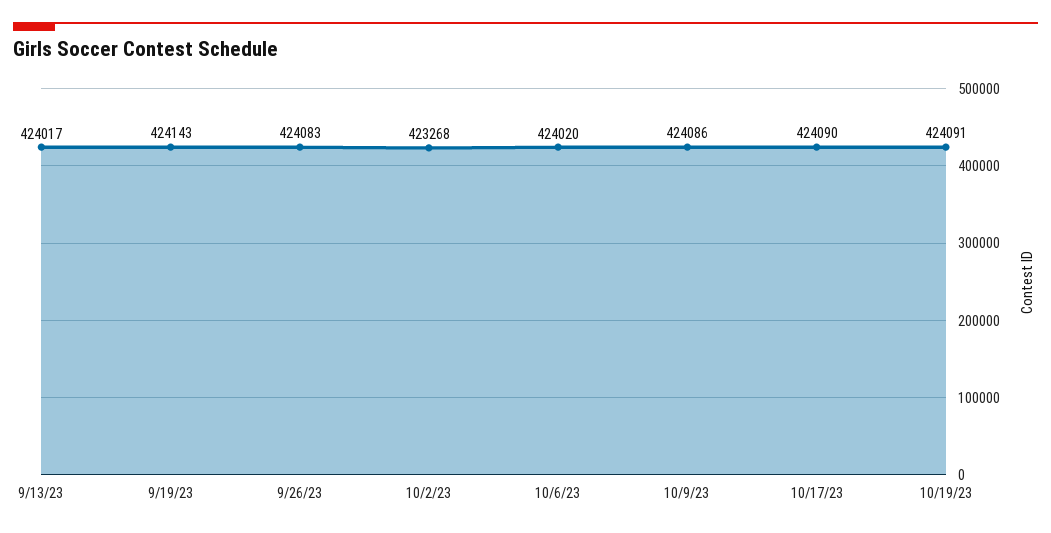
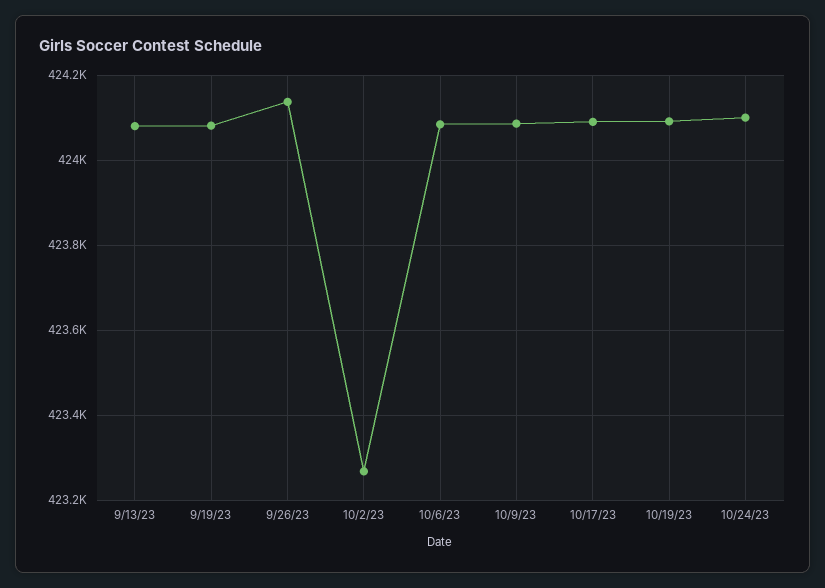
9/13/23: 424017 -> 424080
9/19/23: 424143 -> 424080
9/26/23: 424083 -> 424140
10/6/23: 424020 -> 424080
10/24/23: none -> 424100

